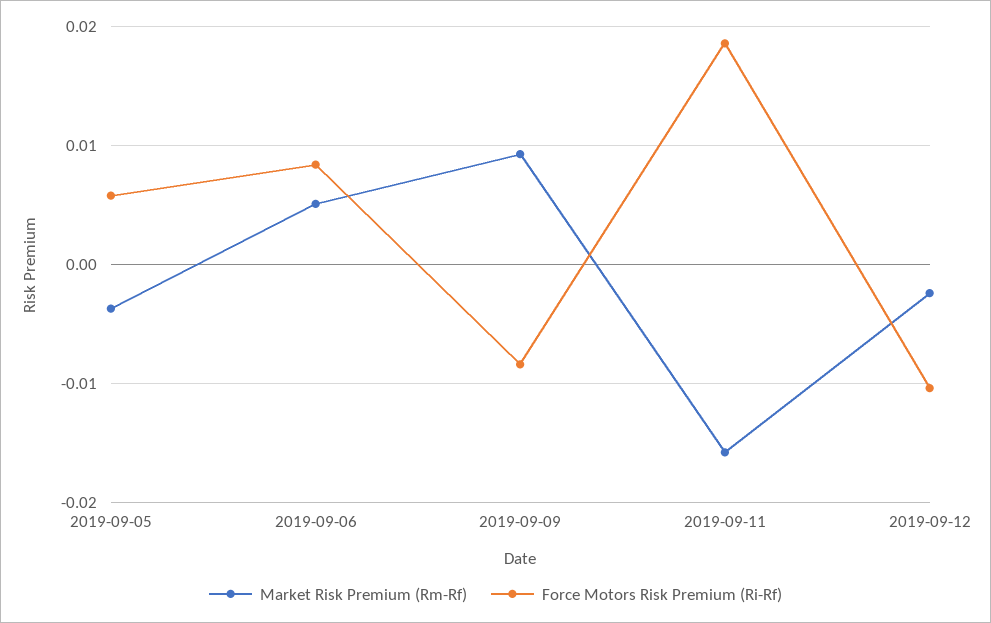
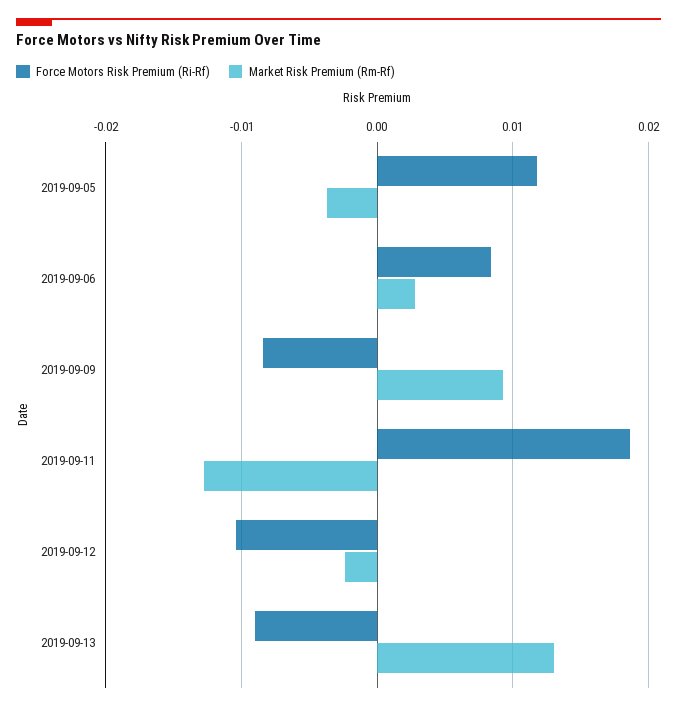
Force Motors Risk Premium (Ri-Rf), 2019-09-05: 0.006 -> 0.012
Market Risk Premium (Rm-Rf), 2019-09-06: 0.005 -> 0.003
Market Risk Premium (Rm-Rf), 2019-09-11: -0.016 -> -0.013
Force Motors Risk Premium (Ri-Rf), 2019-09-13: none -> -0.009
Market Risk Premium (Rm-Rf), 2019-09-13: none -> 0.013

